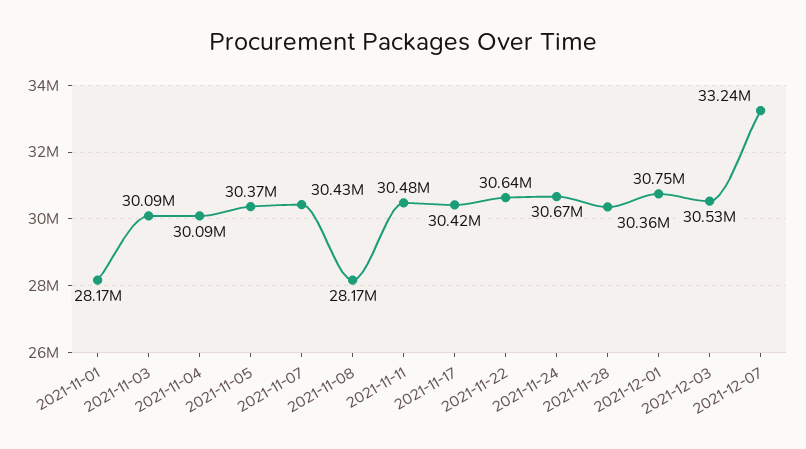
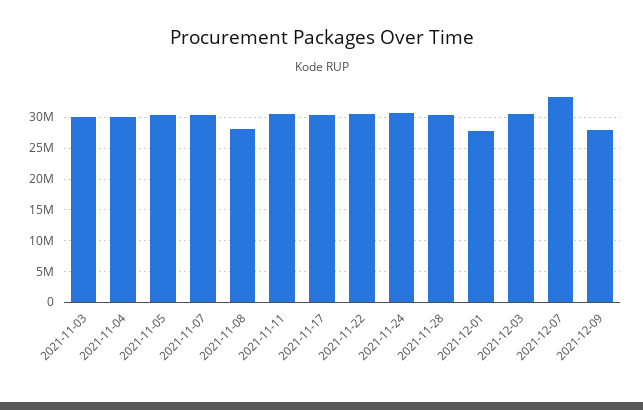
2021-11-01: 28170000 -> none
2021-12-01: 30750000 -> 28000000
2021-12-09: none -> 28000000

